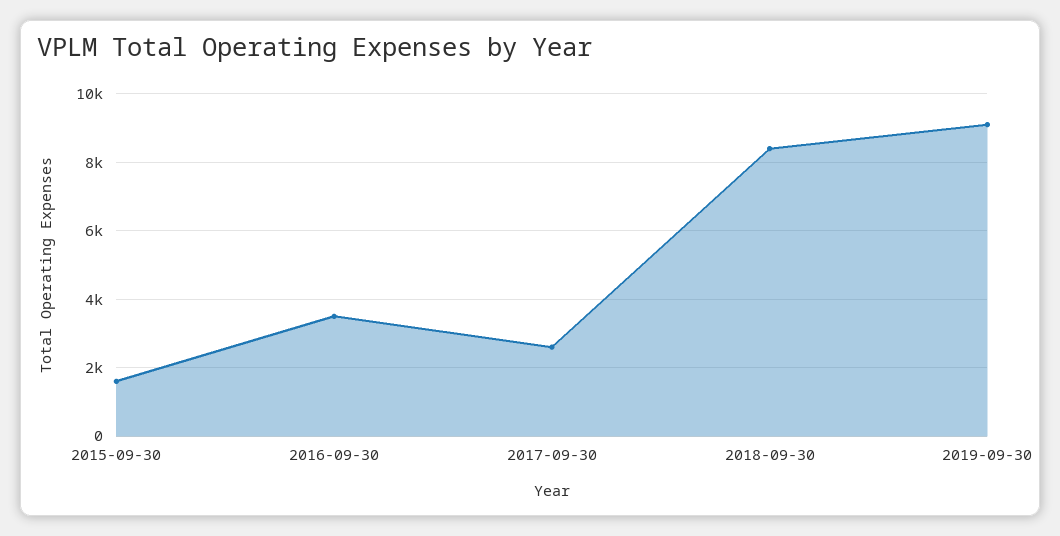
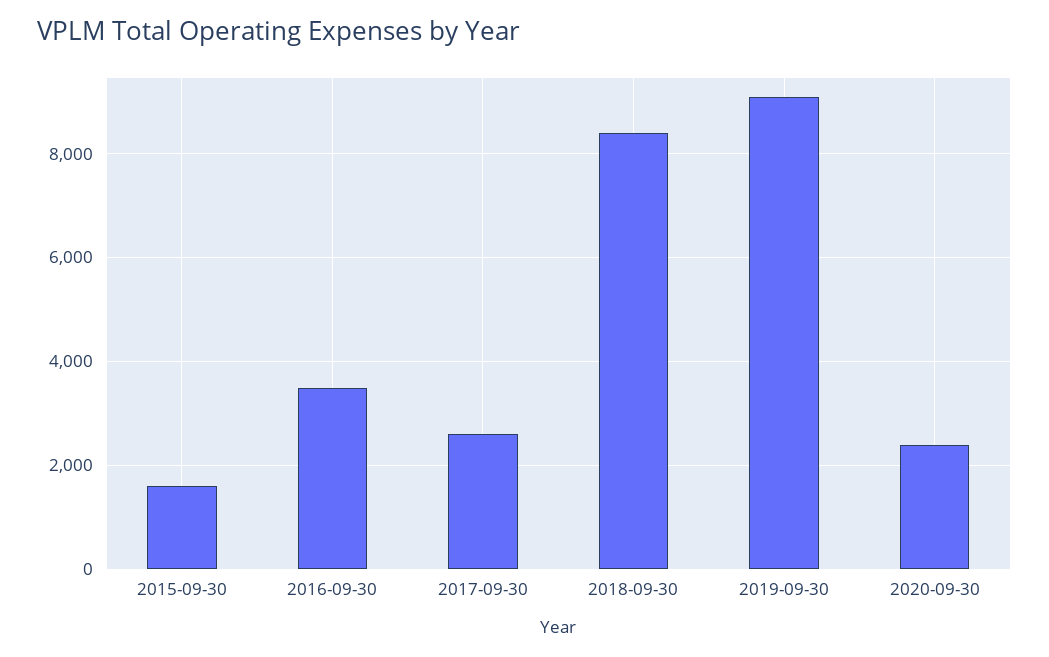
2020-09-30: none -> 2400

